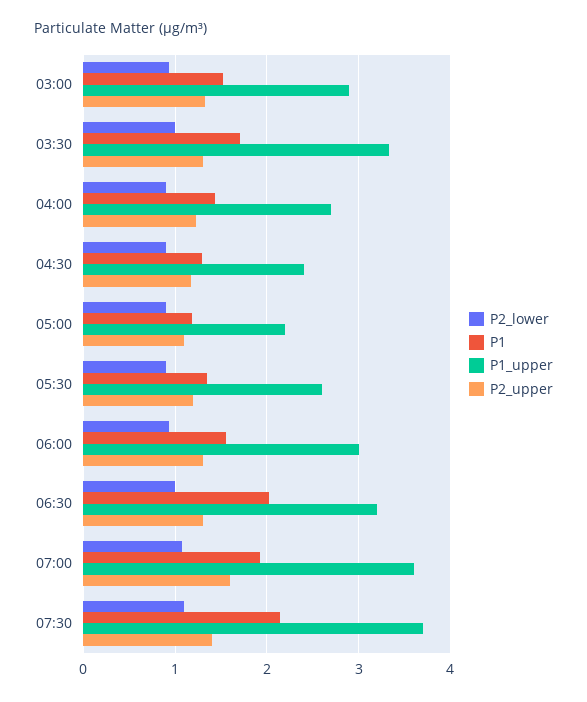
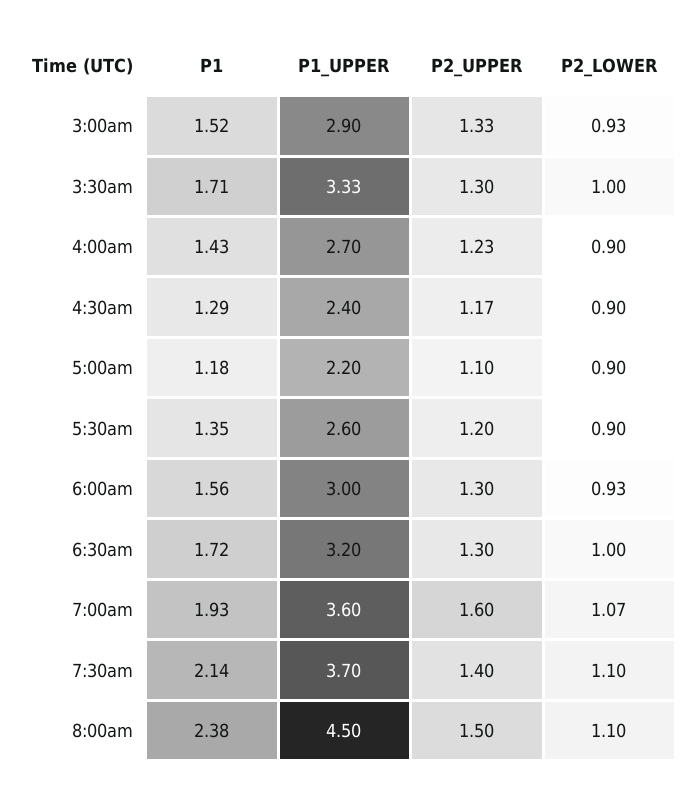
P1, 06:30: 2 -> 1.72
P1, 8:00am: none -> 2.38
P1_upper, 8:00am: none -> 4.5
P2_upper, 8:00am: none -> 1.5
P2_lower, 8:00am: none -> 1.1

